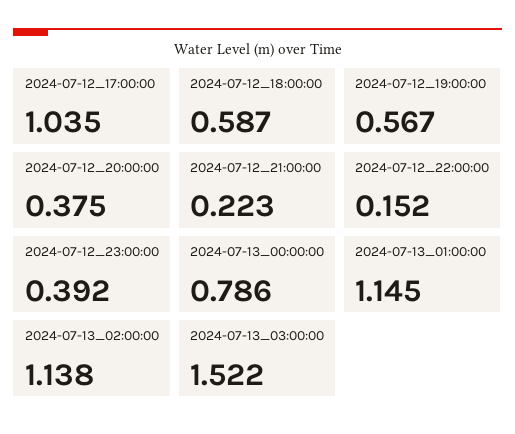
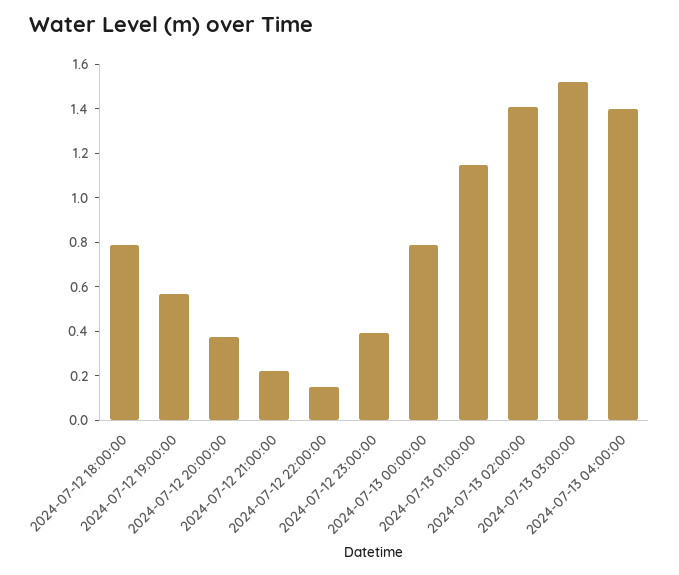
2024-07-12_17:00:00: 1.035 -> none
2024-07-12_18:00:00: 0.587 -> 0.8
2024-07-13_02:00:00: 1.138 -> 1.4
2024-07-13 04:00:00: none -> 1.4

